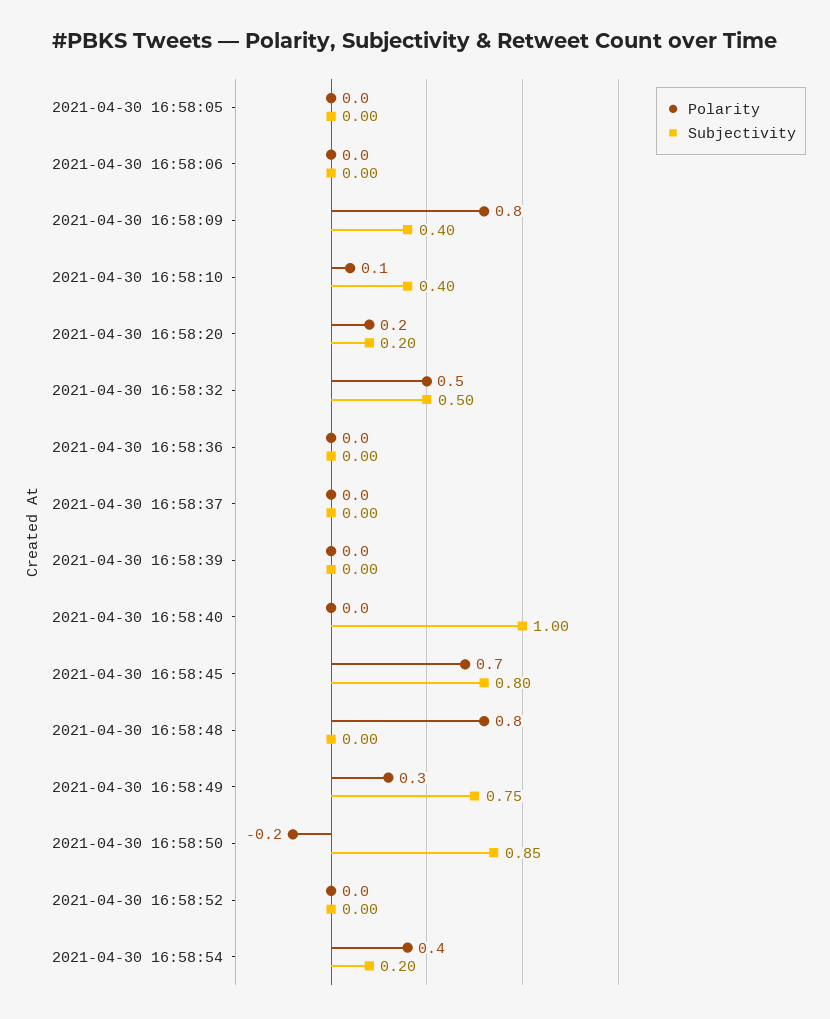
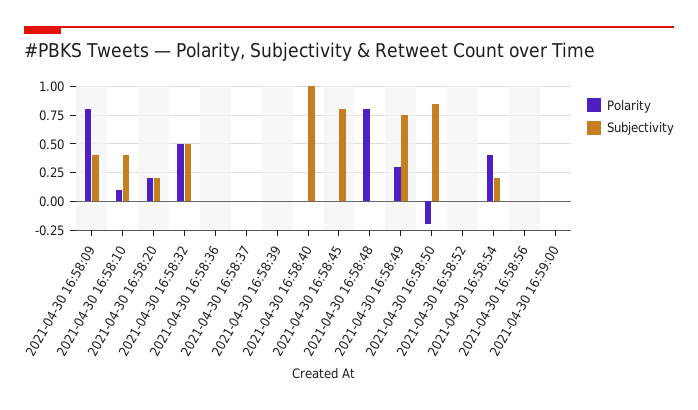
Polarity, 2021-04-30 16:58:05: 0 -> none
Subjectivity, 2021-04-30 16:58:05: 0 -> none
Polarity, 2021-04-30 16:58:06: 0 -> none
Subjectivity, 2021-04-30 16:58:06: 0 -> none
Polarity, 2021-04-30 16:58:45: 0.7 -> 0
Polarity, 2021-04-30 16:58:56: none -> 0
Subjectivity, 2021-04-30 16:58:56: none -> 0
Polarity, 2021-04-30 16:59:00: none -> 0
Subjectivity, 2021-04-30 16:59:00: none -> 0

